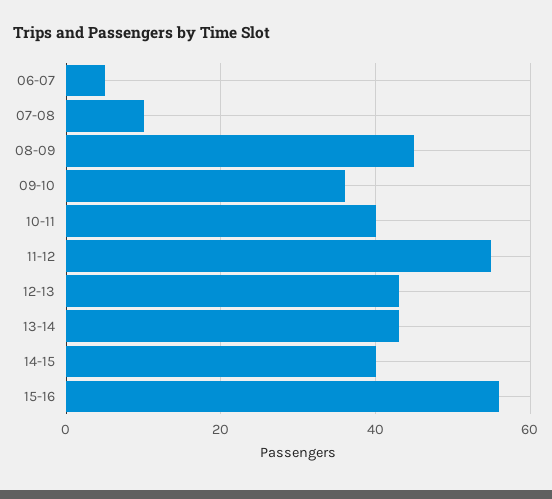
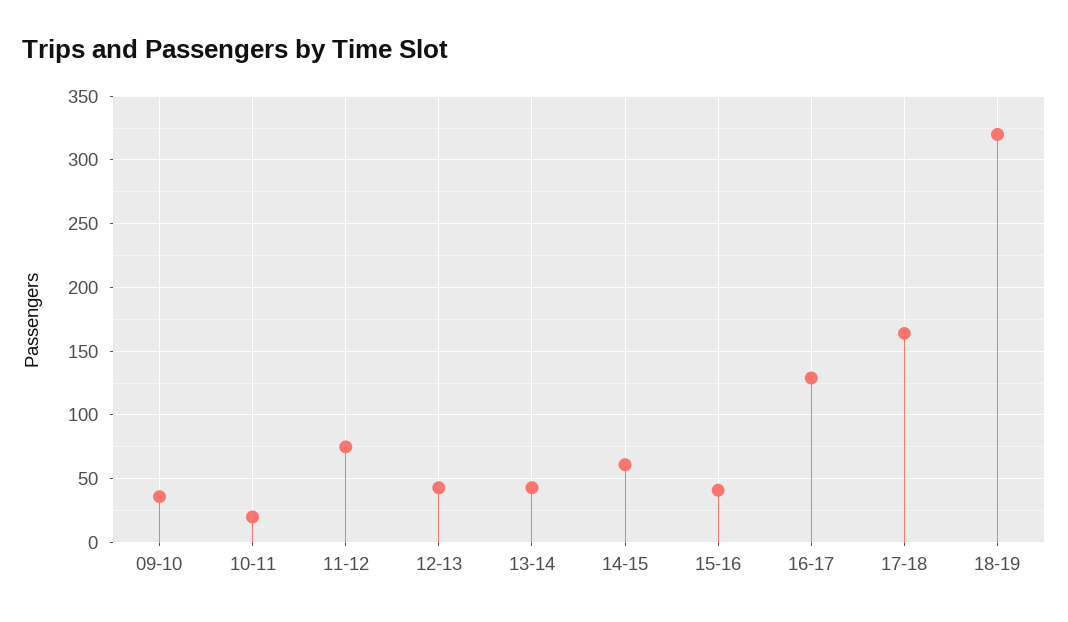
06-07: 5 -> none
07-08: 10 -> none
08-09: 45 -> none
10-11: 40 -> 20
11-12: 55 -> 75
14-15: 40 -> 60
15-16: 55 -> 40
16-17: none -> 130
17-18: none -> 165
18-19: none -> 320

